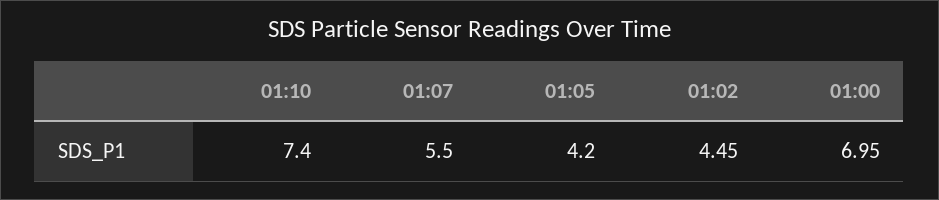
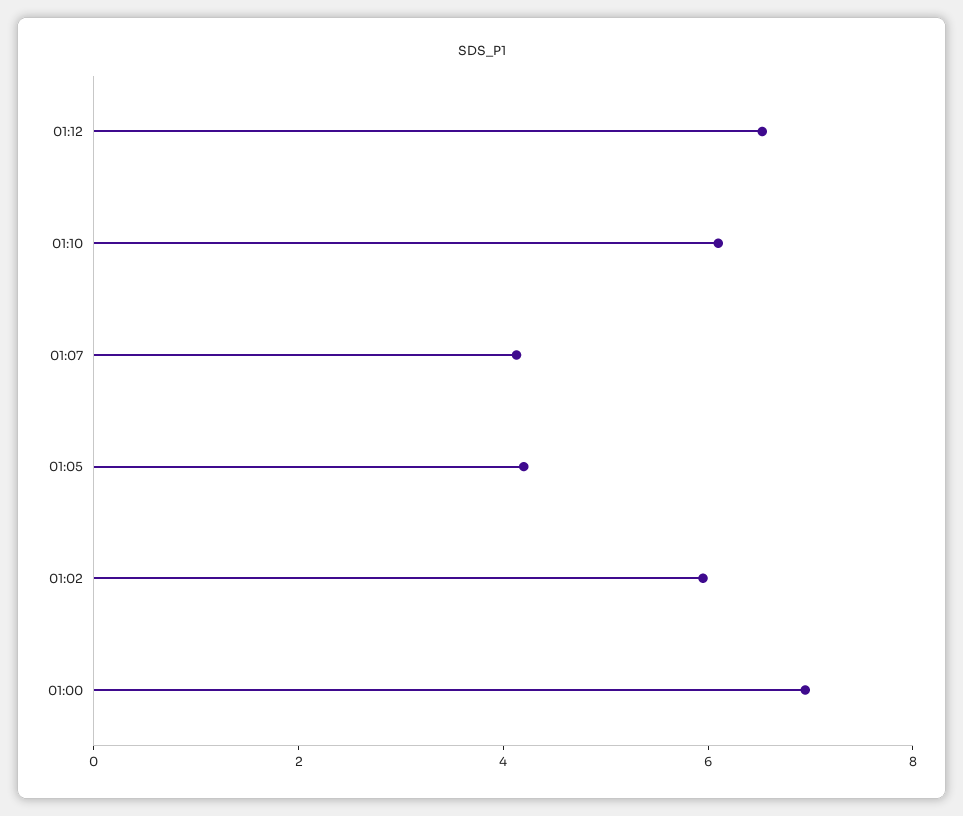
01:10: 7.4 -> 6
01:07: 5.5 -> 4
01:02: 4.45 -> 6
01:12: none -> 6.5

